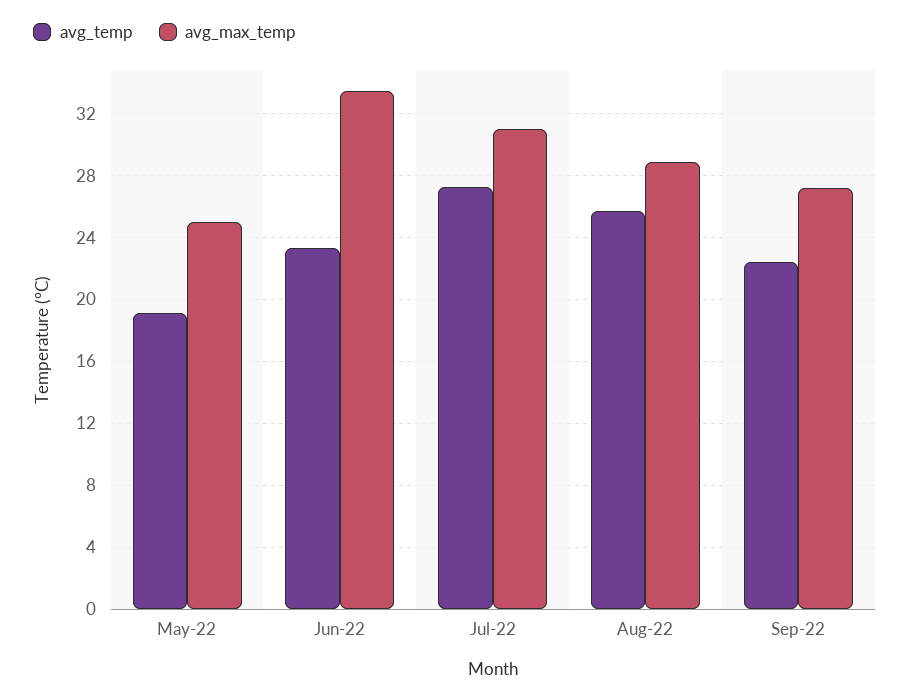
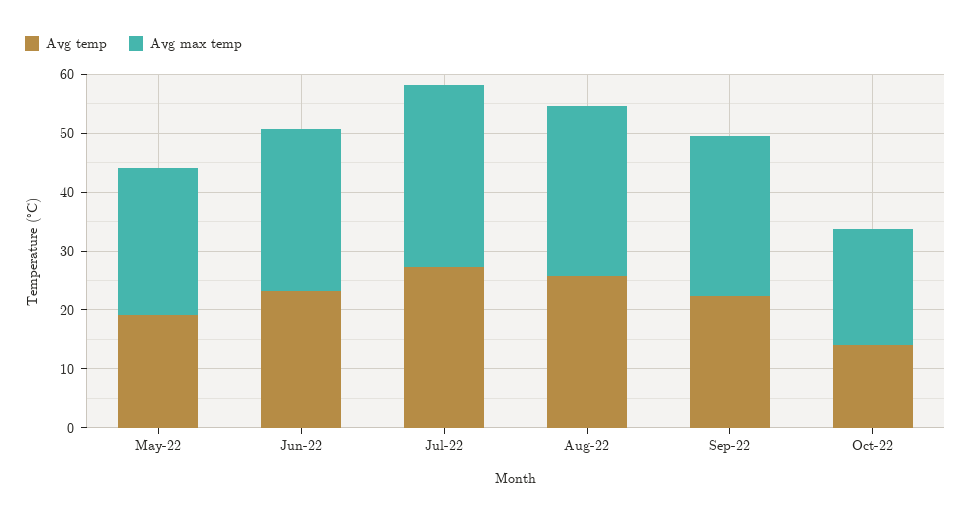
avg_max_temp, Jun-22: 33.5 -> 28
avg_temp, Oct-22: none -> 14
avg_max_temp, Oct-22: none -> 20

